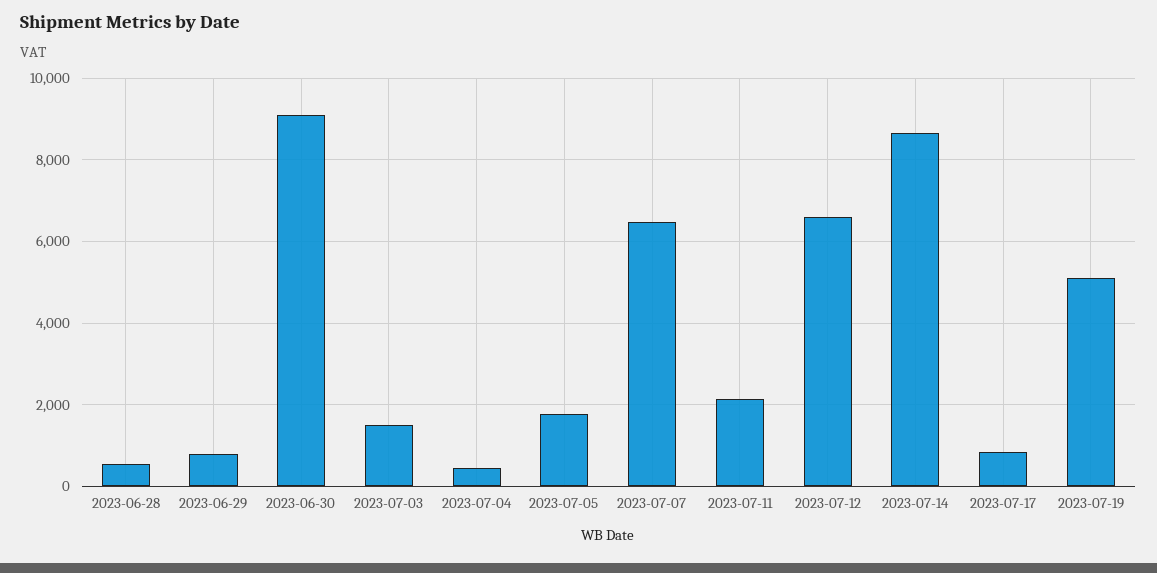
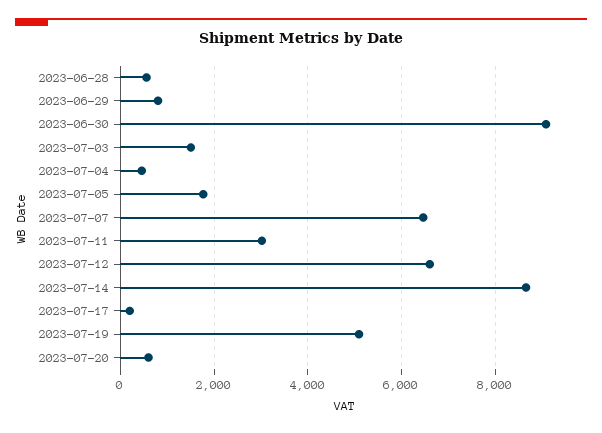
2023-07-11: 2200 -> 3000
2023-07-17: 800 -> 200
2023-07-20: none -> 600

